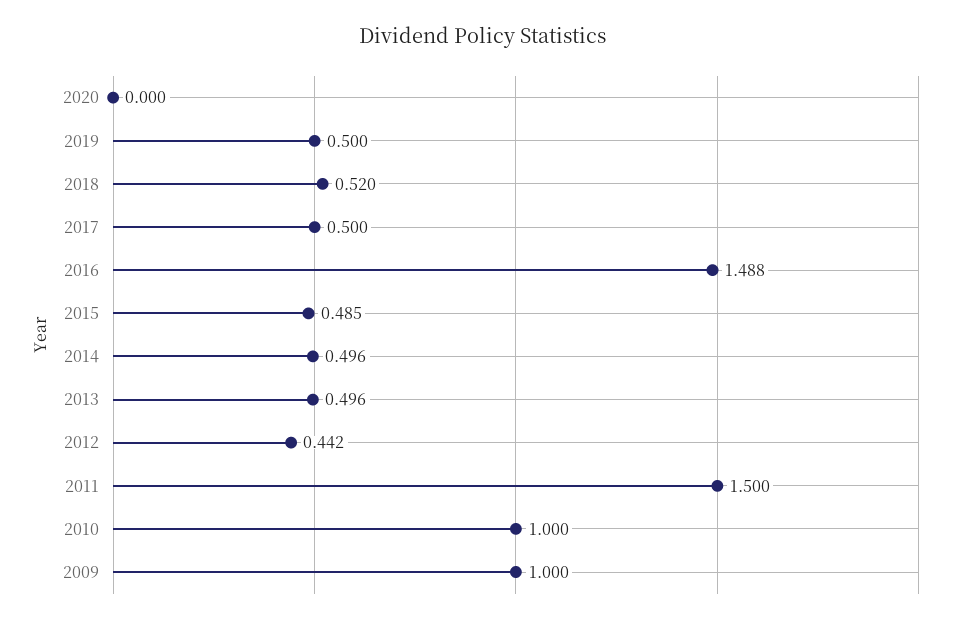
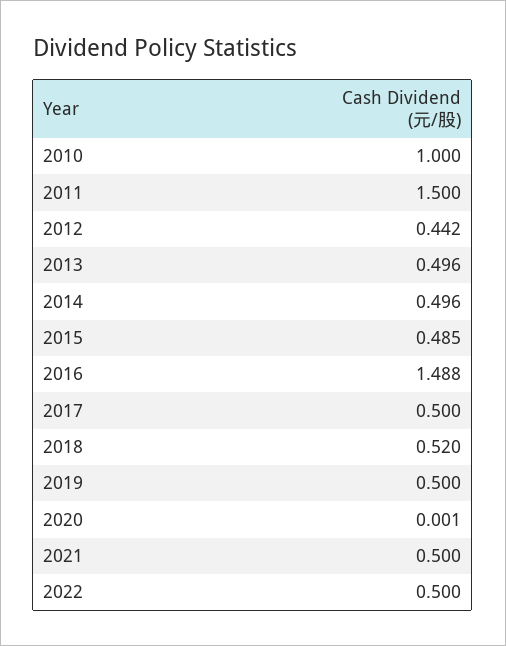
2020: 0 -> 0.001
2009: 1 -> none
2021: none -> 0.5
2022: none -> 0.5

